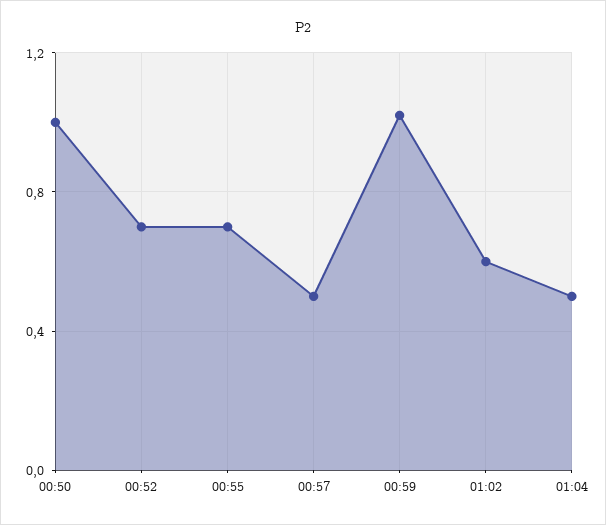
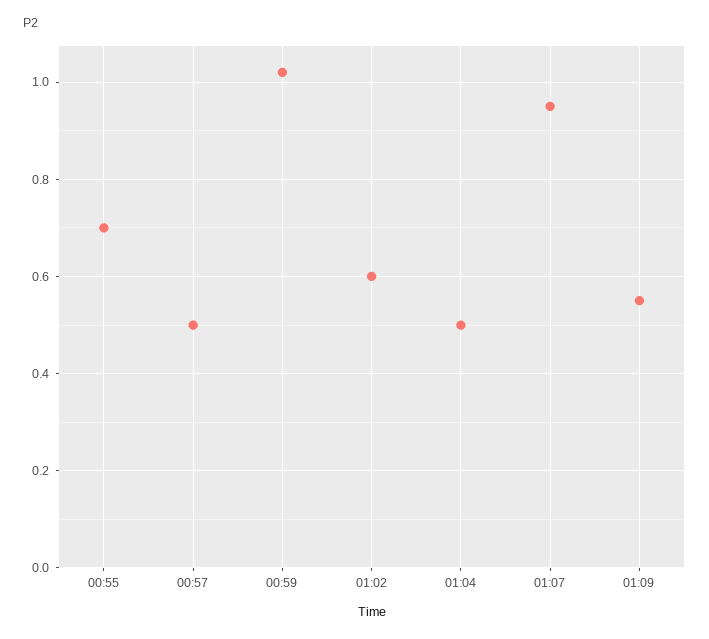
00:50: 1 -> none
00:52: 0.7 -> none
01:07: none -> 0.95
01:09: none -> 0.55

